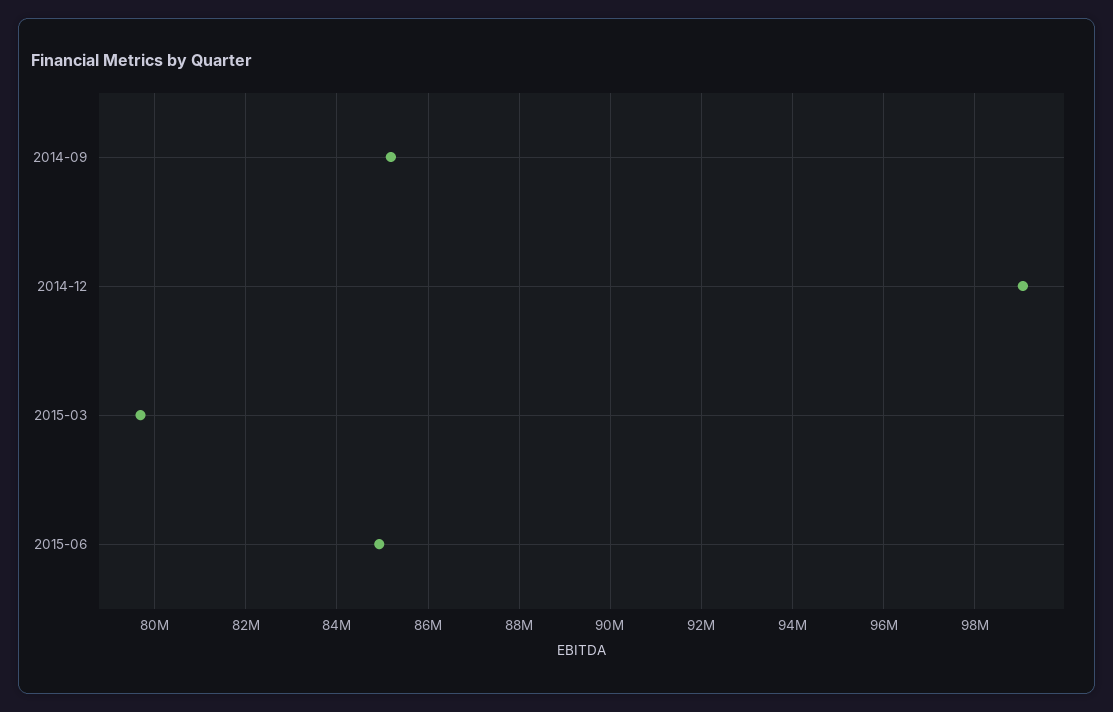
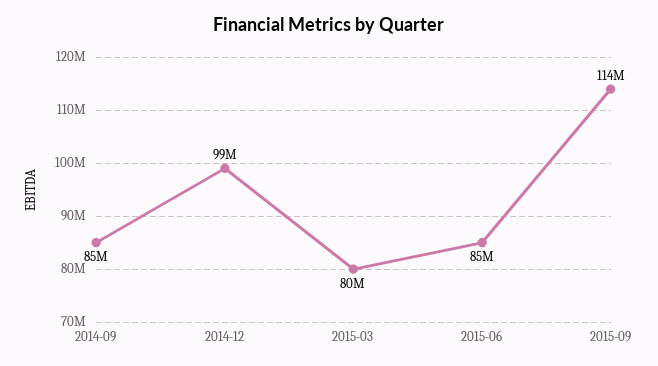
2015-09: none -> 114000000

